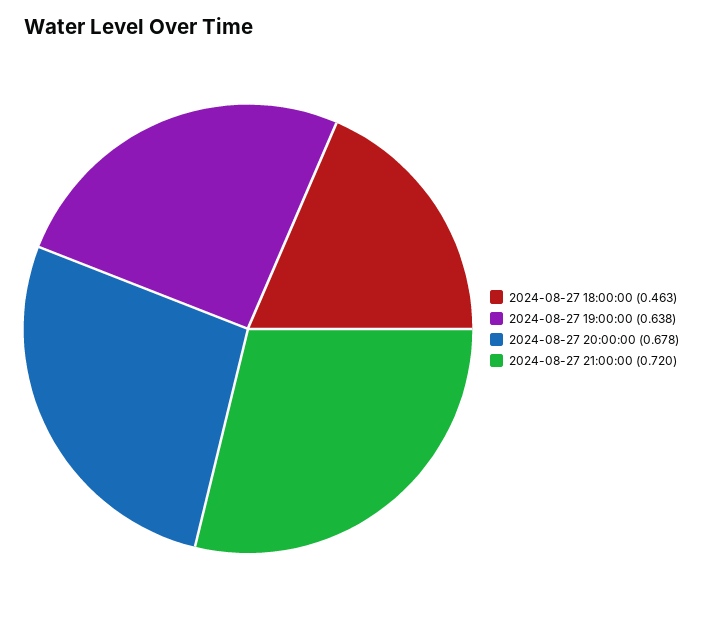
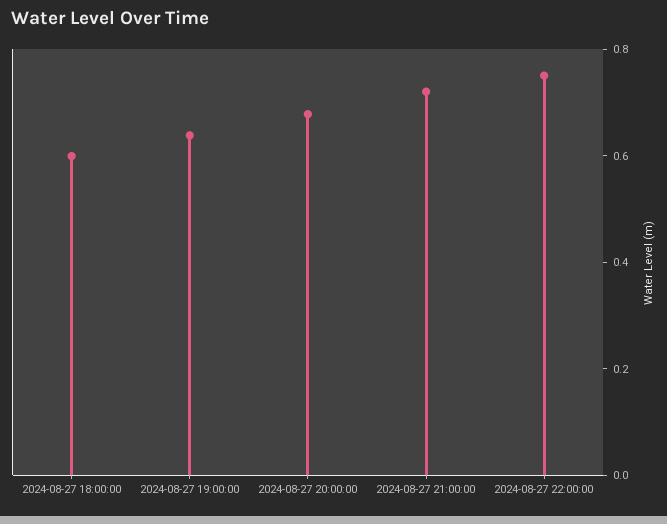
2024-08-27 18:00:00: 0.463 -> 0.6
2024-08-27 22:00:00: none -> 0.75

